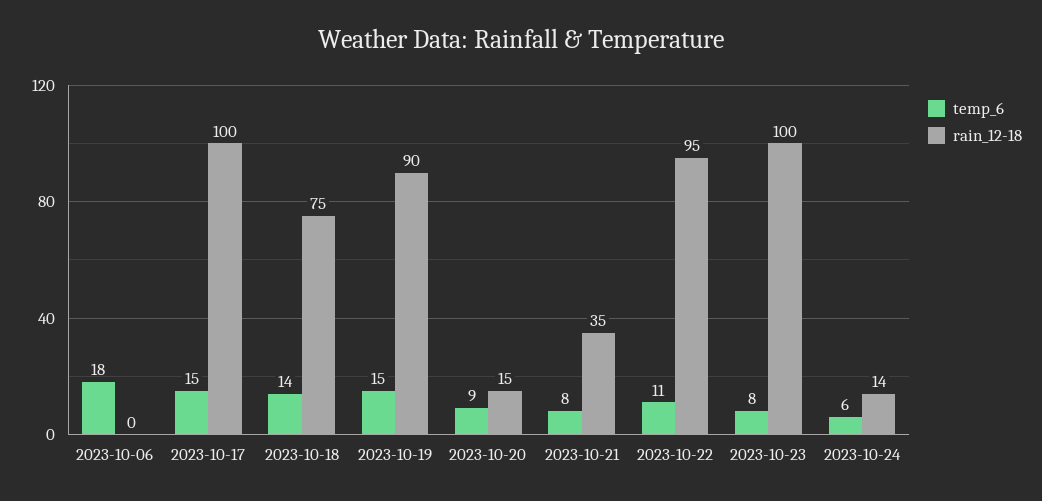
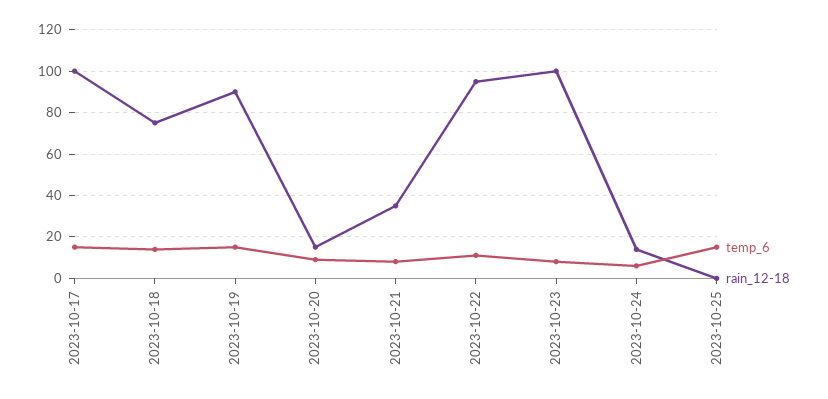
temp_6, 2023-10-06: 18 -> none
rain_12-18, 2023-10-06: 0 -> none
temp_6, 2023-10-25: none -> 15
rain_12-18, 2023-10-25: none -> 0

